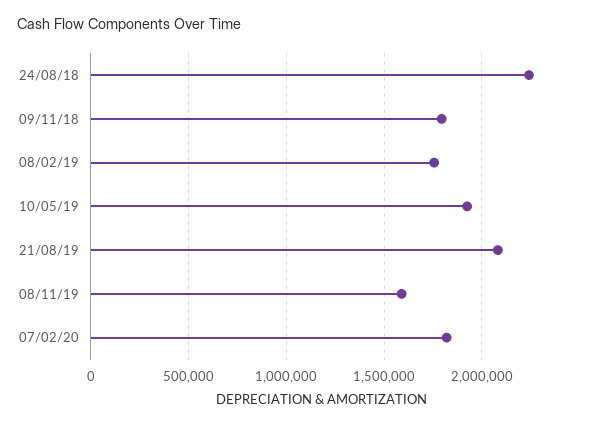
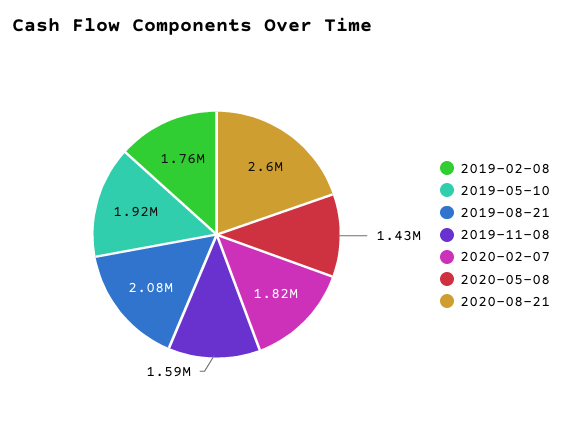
24/08/18: 2250000 -> none
09/11/18: 1800000 -> none
2020-05-08: none -> 1430000
2020-08-21: none -> 2600000

